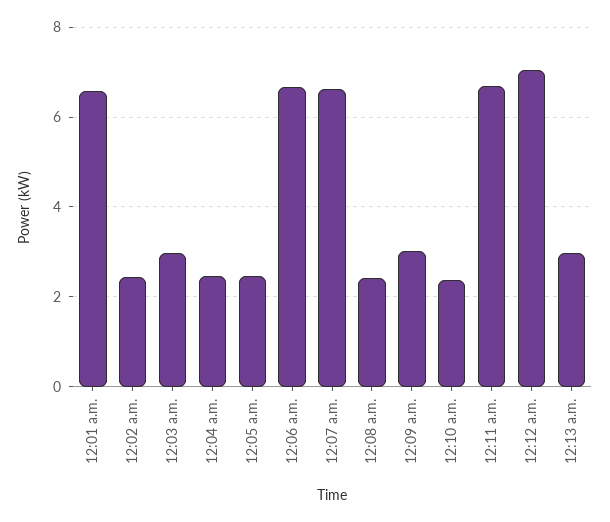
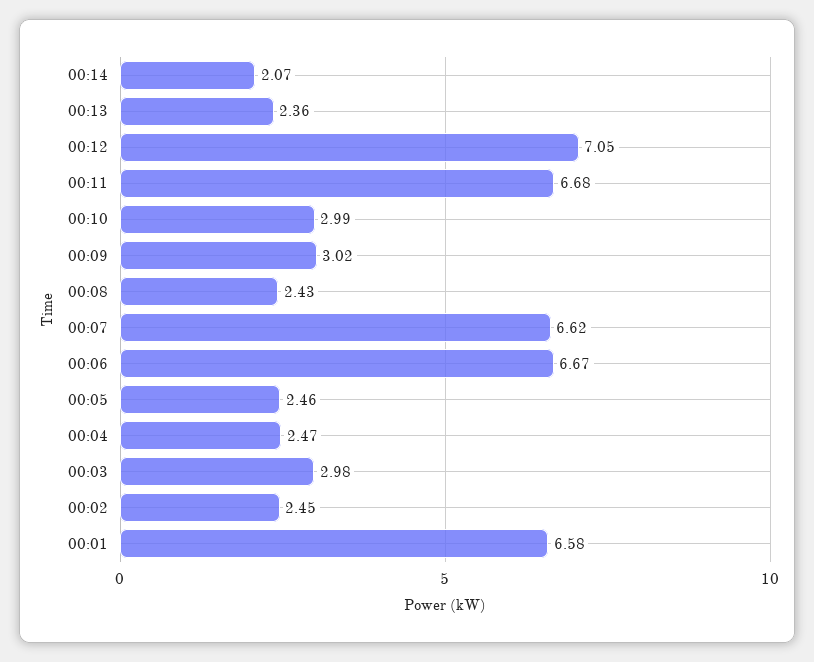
12:10 a.m.: 2.4 -> 2.99
12:13 a.m.: 3 -> 2.36
00:14: none -> 2.07

